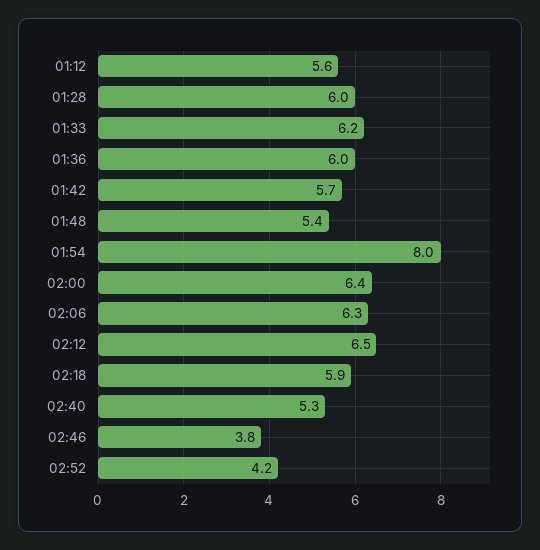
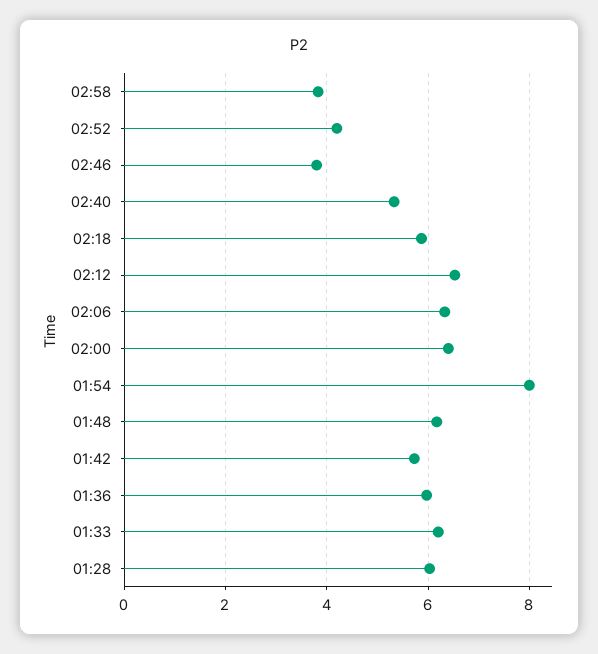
01:12: 5.6 -> none
01:48: 5.4 -> 6.2
02:58: none -> 3.8

